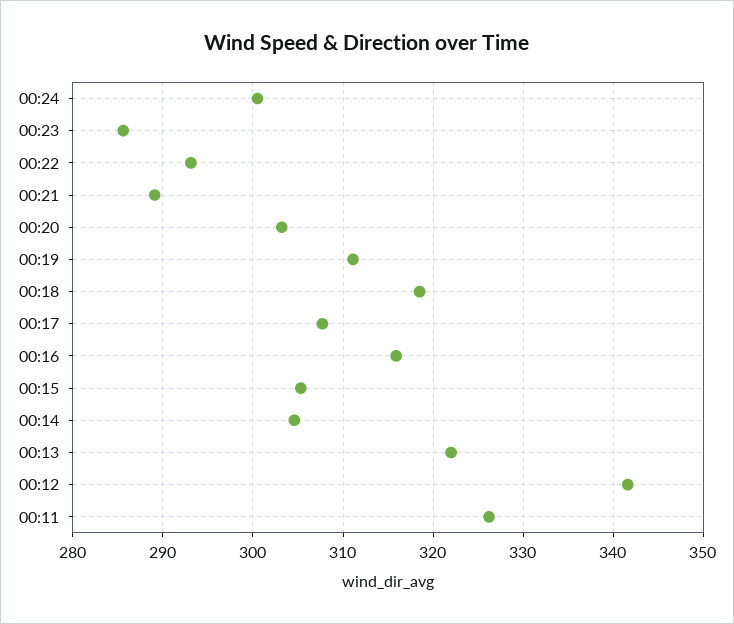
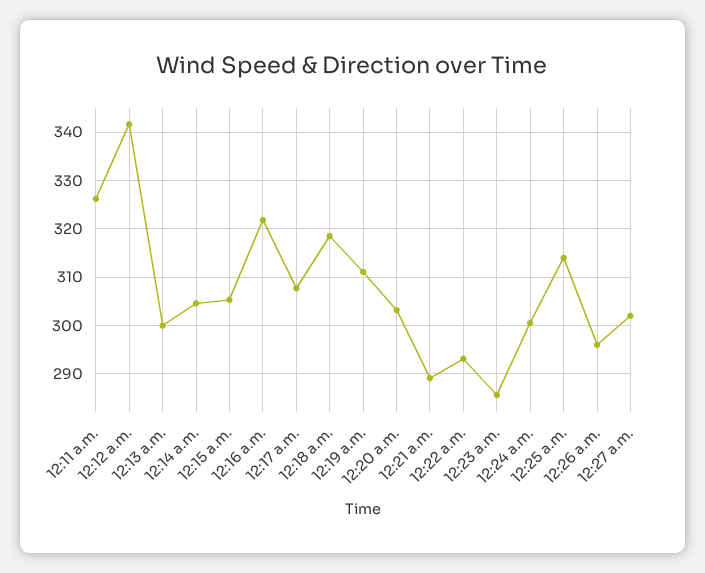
00:16: 316 -> 322
00:13: 322 -> 300
12:25 a.m.: none -> 314
12:26 a.m.: none -> 296
12:27 a.m.: none -> 302

